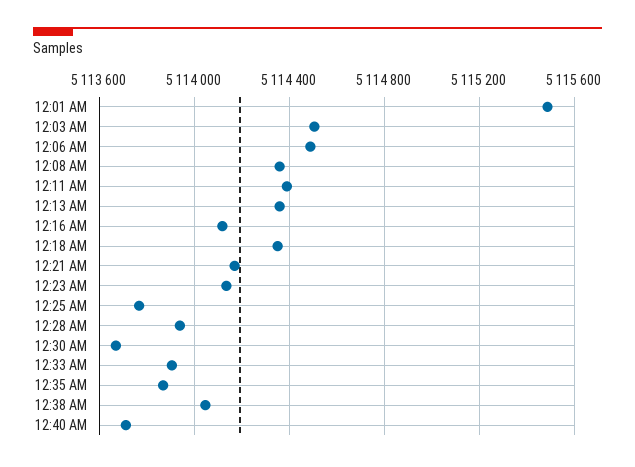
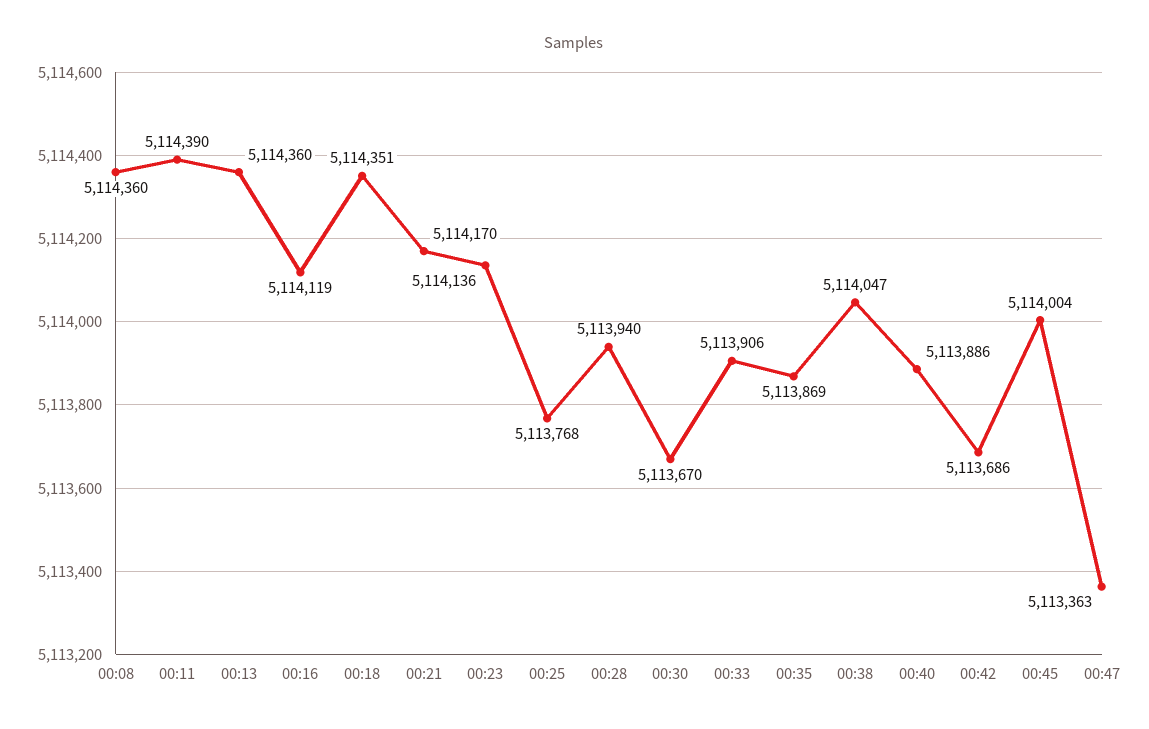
12:01 AM: 5115500 -> none
12:03 AM: 5114500 -> none
12:06 AM: 5114500 -> none
12:40 AM: 5113700 -> 5113886
00:42: none -> 5113686
00:45: none -> 5114004
00:47: none -> 5113363

